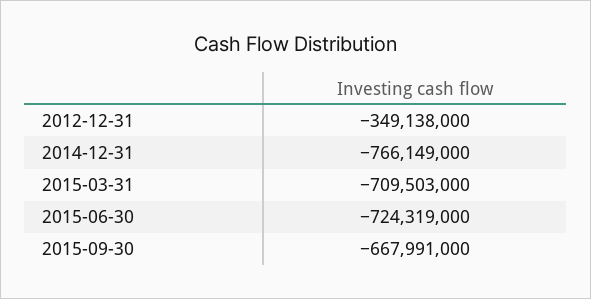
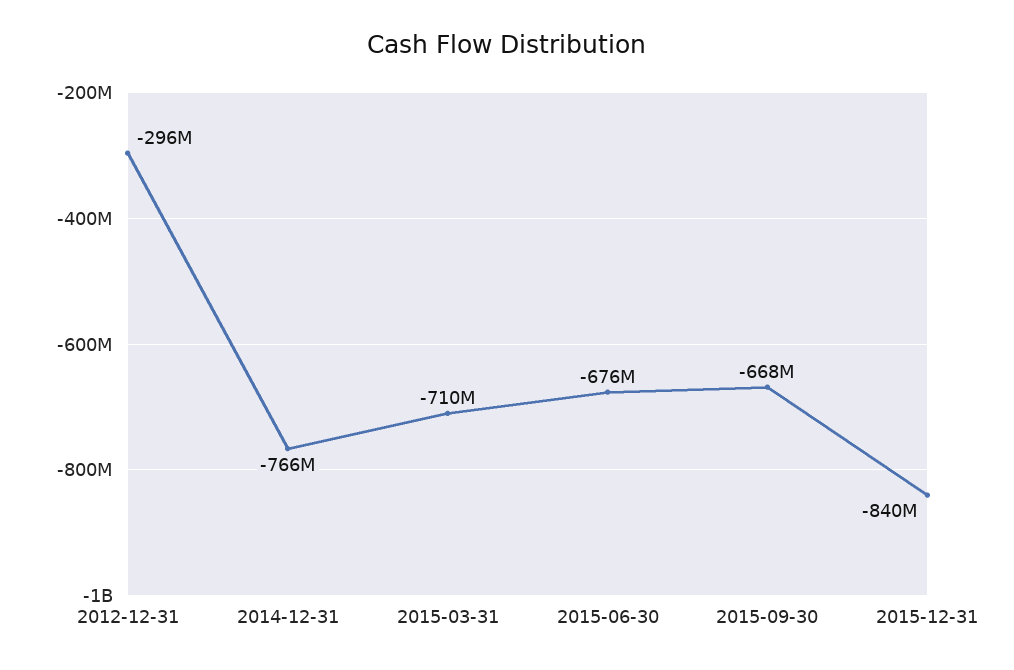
2012-12-31: -349138000 -> -296000000
2015-06-30: -724319000 -> -676000000
2015-12-31: none -> -840000000

